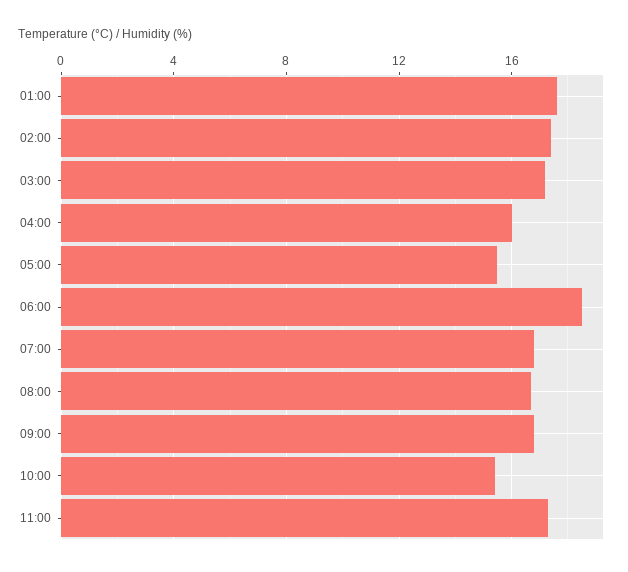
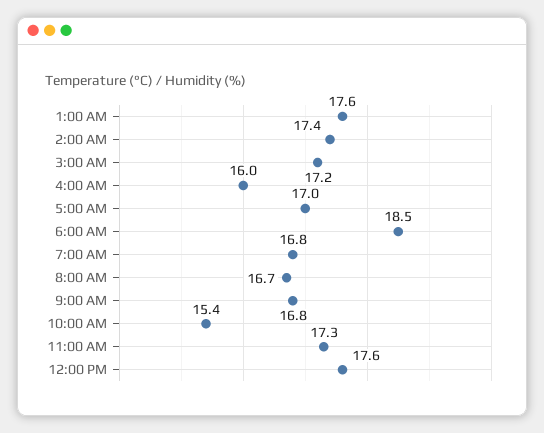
05:00: 15.5 -> 17
12:00 PM: none -> 17.6

